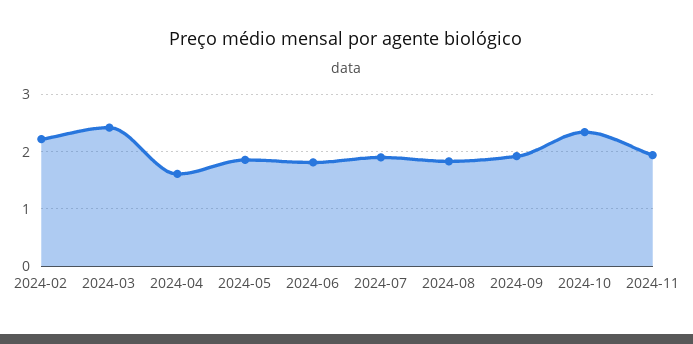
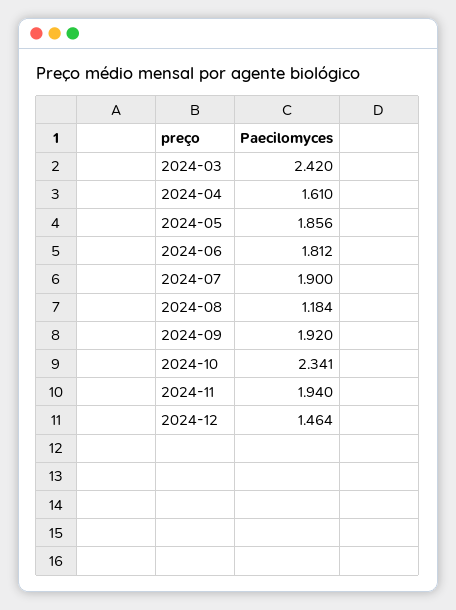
2024-02: 2.2 -> none
2024-08: 1.8 -> 1.184
2024-12: none -> 1.464

